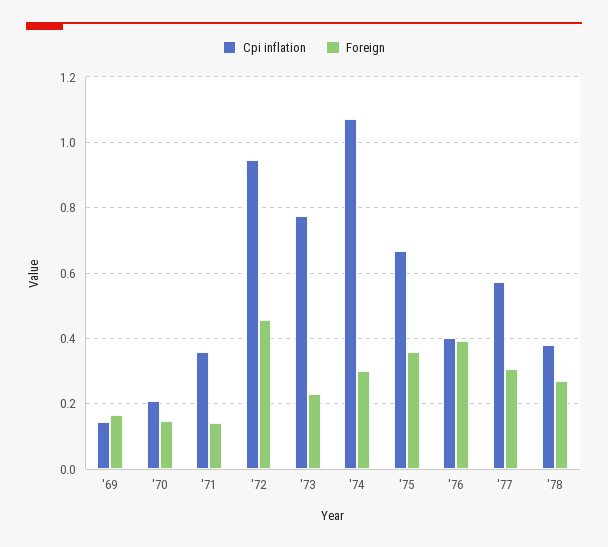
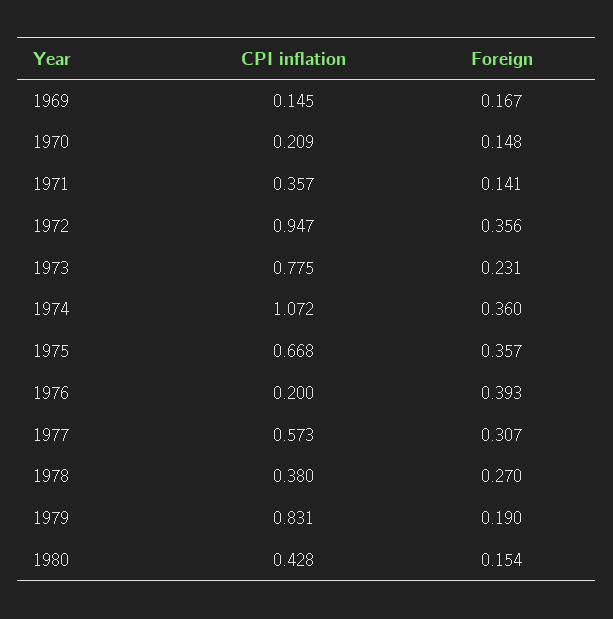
Foreign, '72: 0.46 -> 0.356
Foreign, '74: 0.3 -> 0.36
Cpi inflation, '76: 0.4 -> 0.2
Cpi inflation, 1979: none -> 0.831
Foreign, 1979: none -> 0.19
Cpi inflation, 1980: none -> 0.428
Foreign, 1980: none -> 0.154

